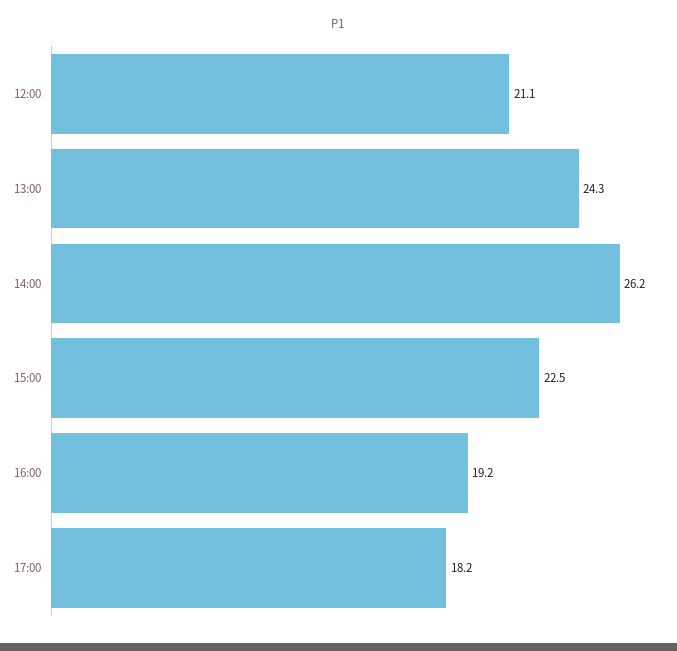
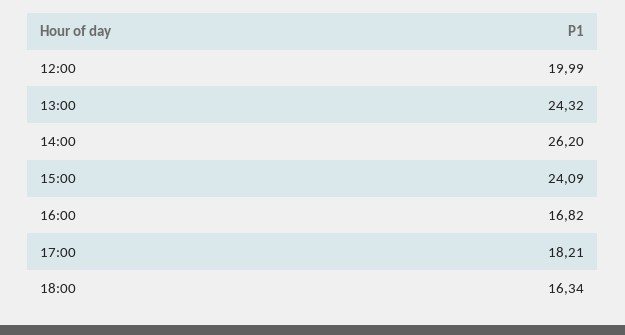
12:00: 21.1 -> 19.99
15:00: 22.5 -> 24.09
16:00: 19.2 -> 16.82
18:00: none -> 16.34

